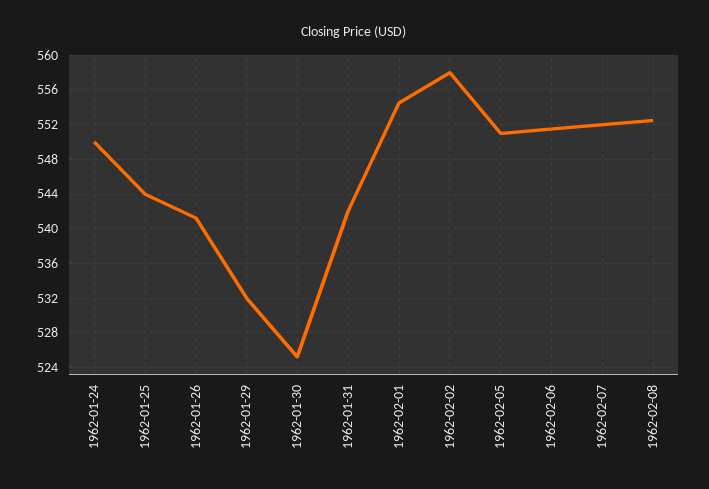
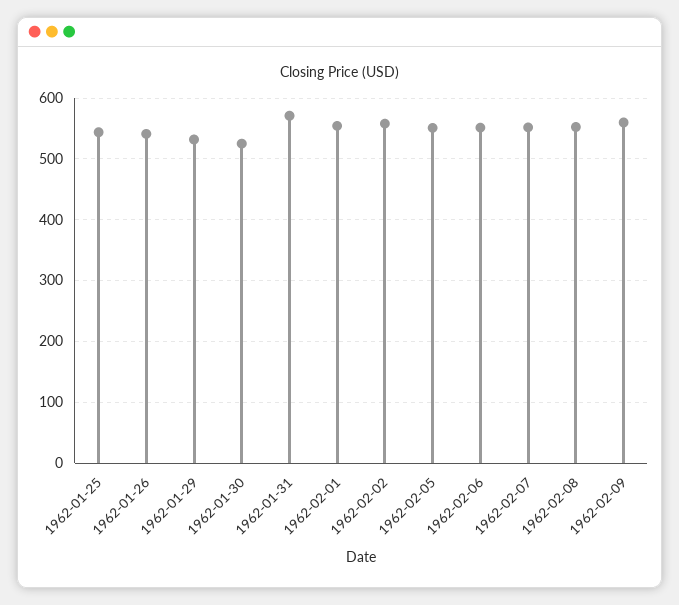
1962-01-24: 550 -> none
1962-01-31: 542 -> 570
1962-02-09: none -> 560

